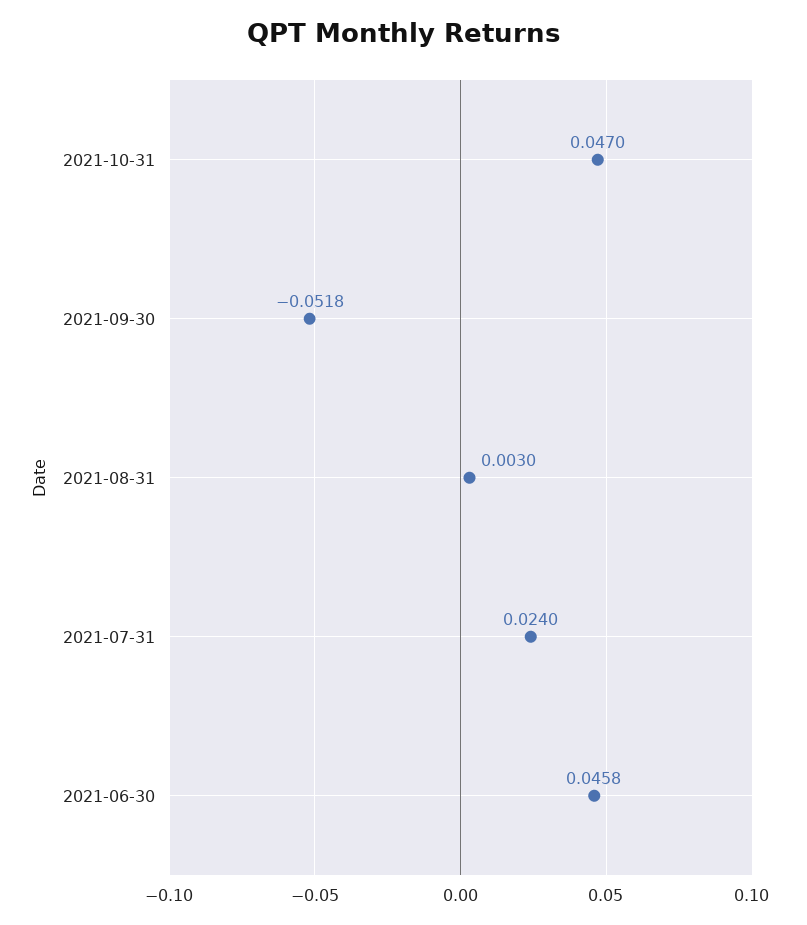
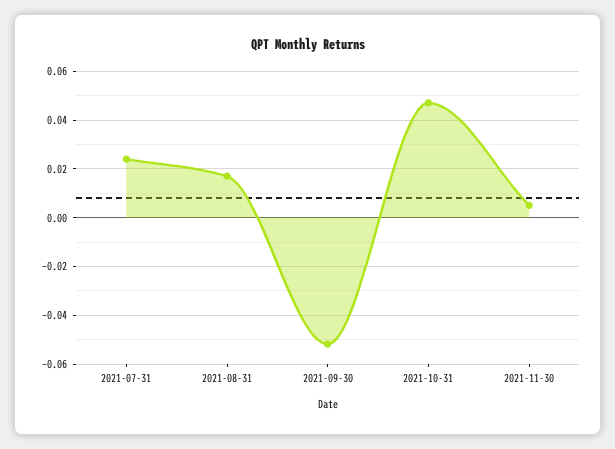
2021-08-31: 0.003 -> 0.0175
2021-06-30: 0.0458 -> none
2021-11-30: none -> 0.005

